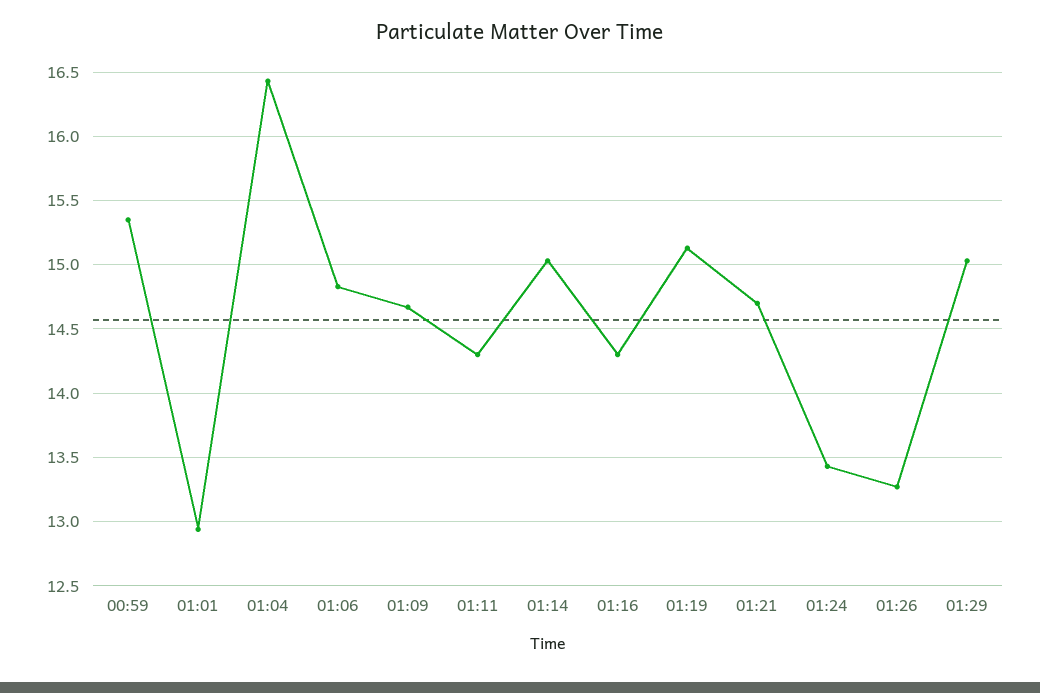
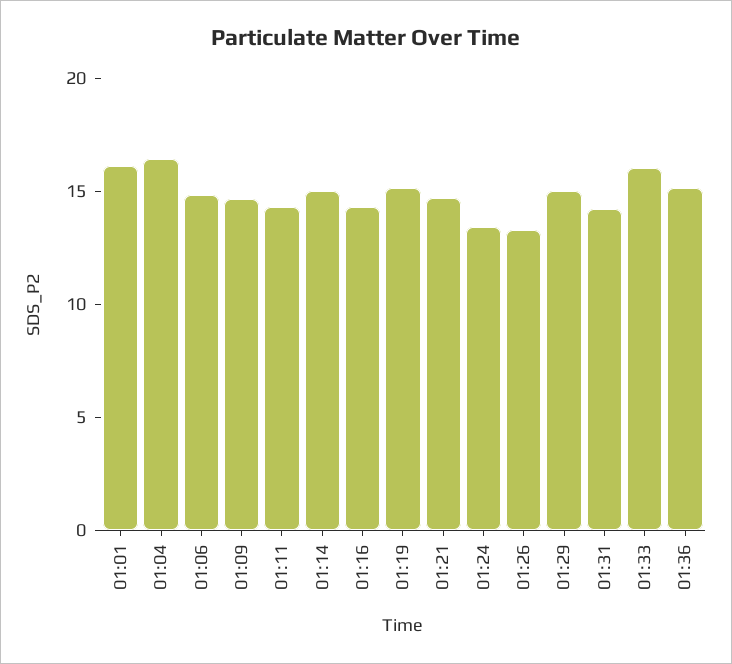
00:59: 15.35 -> none
01:01: 12.95 -> 16
01:31: none -> 14
01:33: none -> 16
01:36: none -> 15

